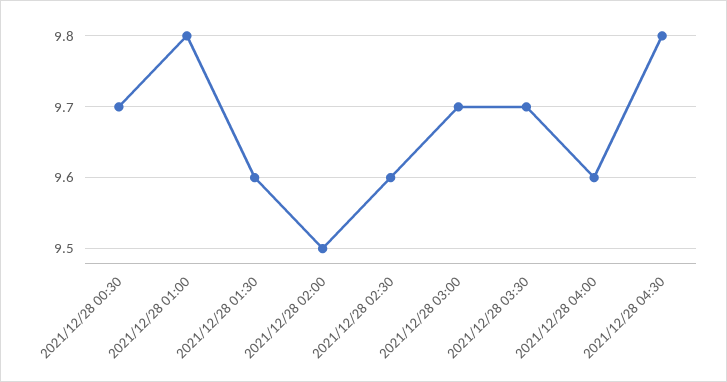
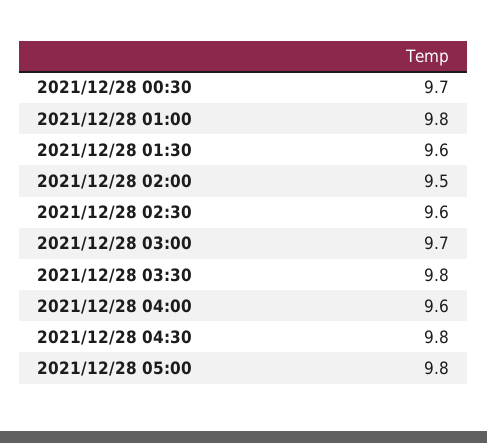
2021/12/28 03:30: 9.7 -> 9.8
2021/12/28 05:00: none -> 9.8

